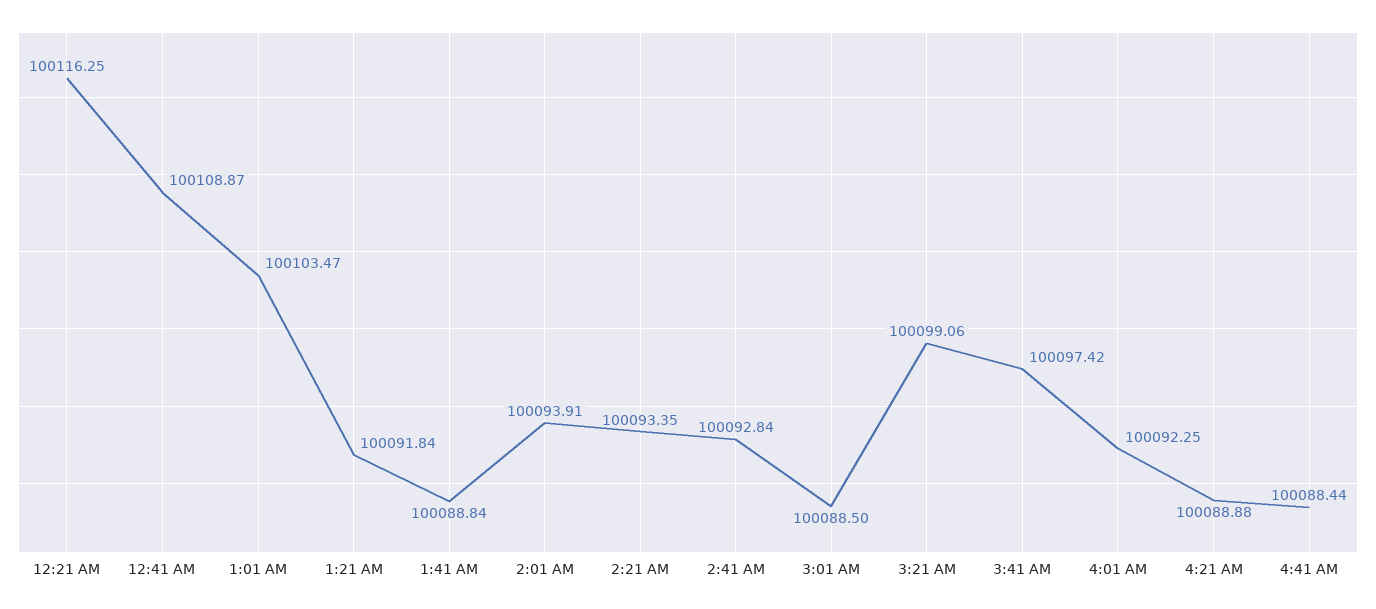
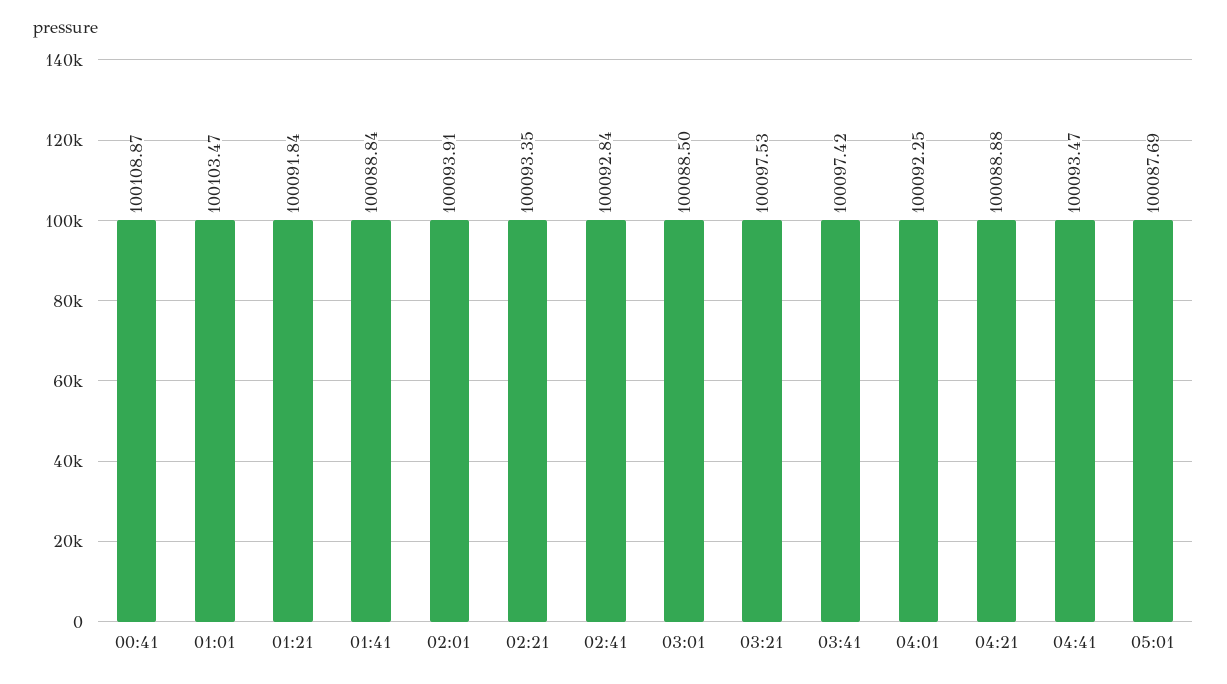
12:21 AM: 100116.25 -> none
3:21 AM: 100099.06 -> 100097.53
4:41 AM: 100088.44 -> 100093.47
05:01: none -> 100087.69

